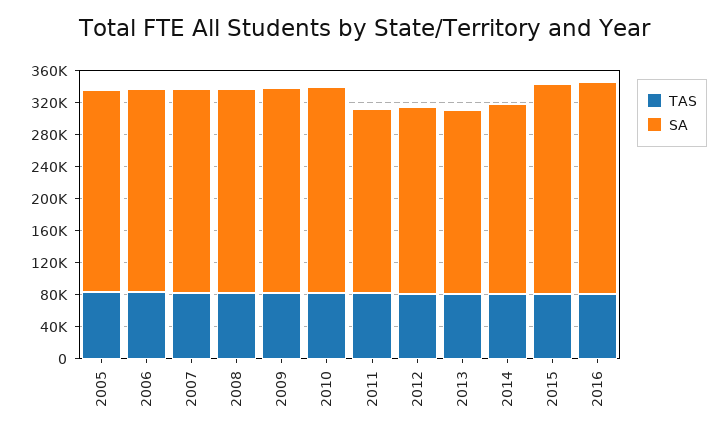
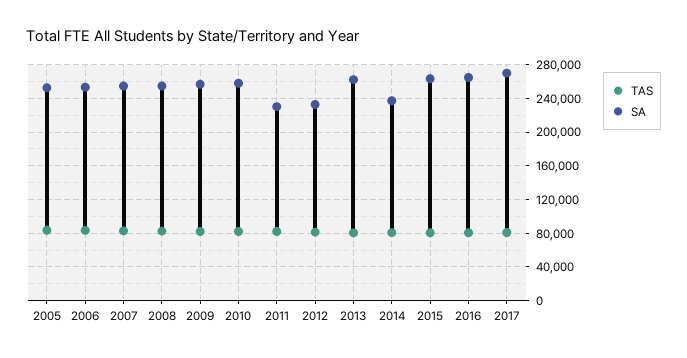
SA, 2013: 230000 -> 260000
TAS, 2017: none -> 80000
SA, 2017: none -> 270000

